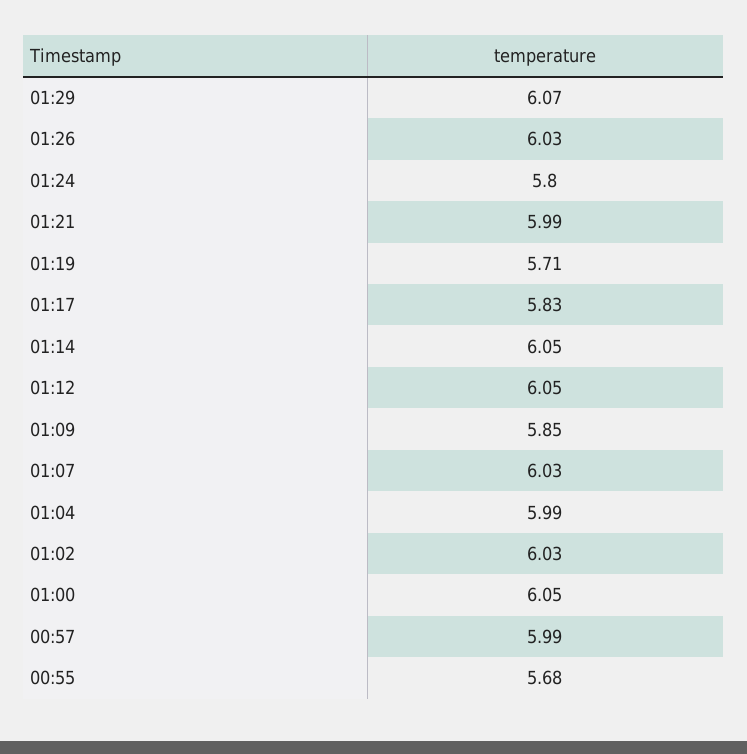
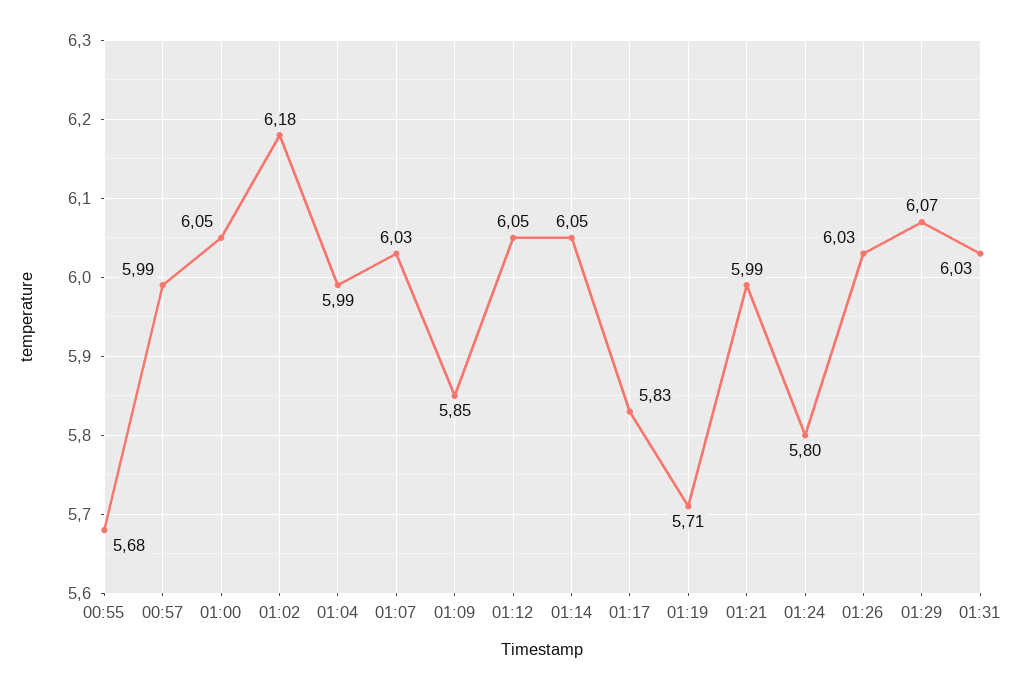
01:02: 6.03 -> 6.18
01:31: none -> 6.03

